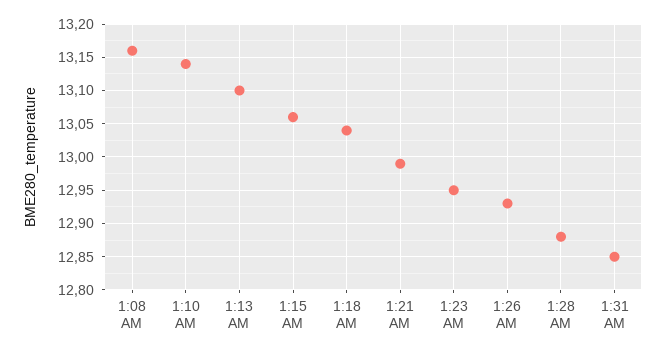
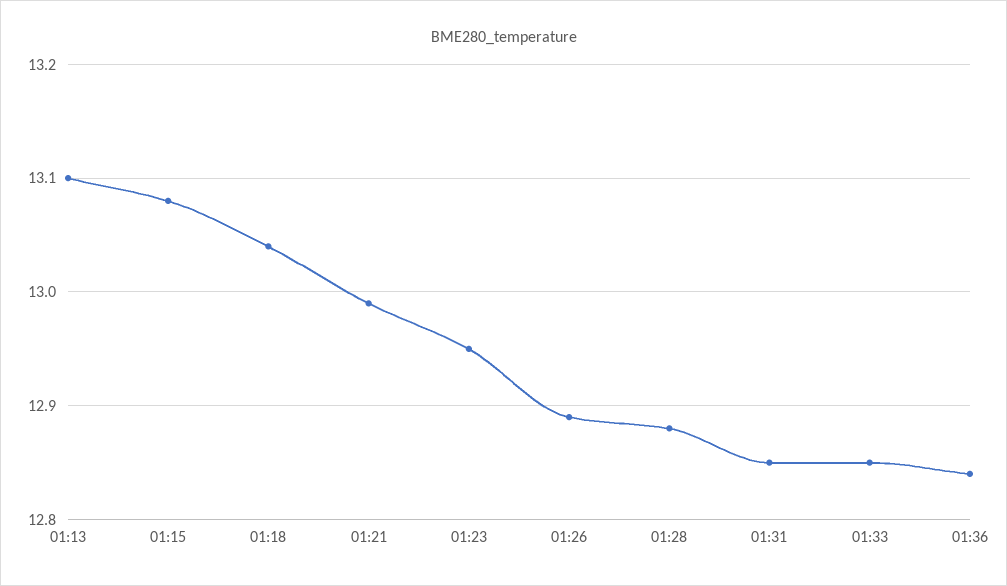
1:08 AM: 13.16 -> none
1:10 AM: 13.14 -> none
1:15 AM: 13.06 -> 13.08
1:26 AM: 12.93 -> 12.89
01:33: none -> 12.85
01:36: none -> 12.84

